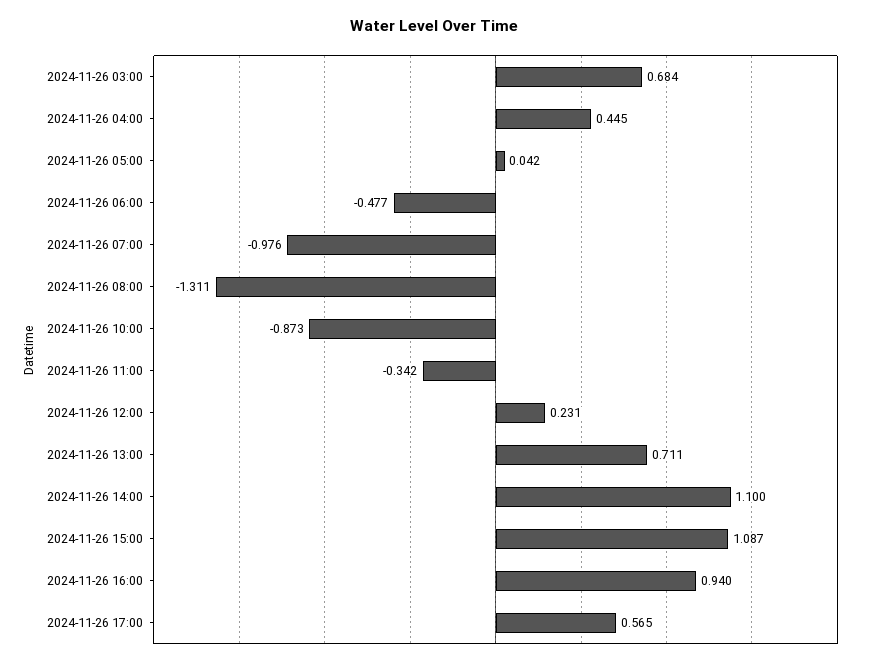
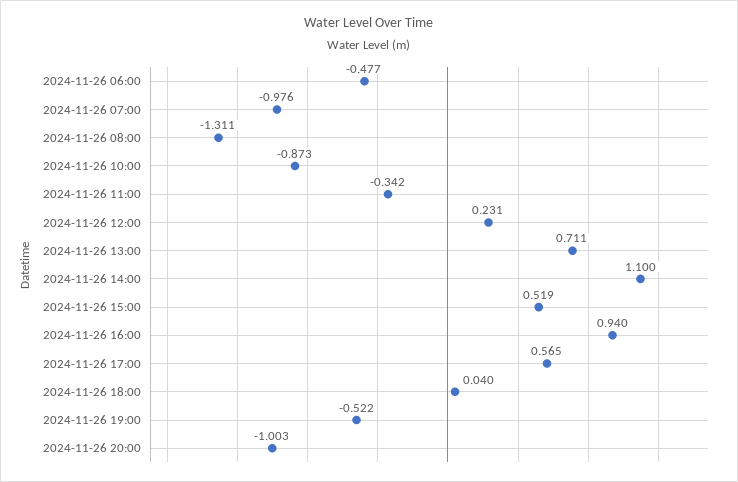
2024-11-26 03:00: 0.684 -> none
2024-11-26 04:00: 0.445 -> none
2024-11-26 05:00: 0.042 -> none
2024-11-26 15:00: 1.087 -> 0.519
2024-11-26 18:00: none -> 0.04
2024-11-26 19:00: none -> -0.522
2024-11-26 20:00: none -> -1.003

